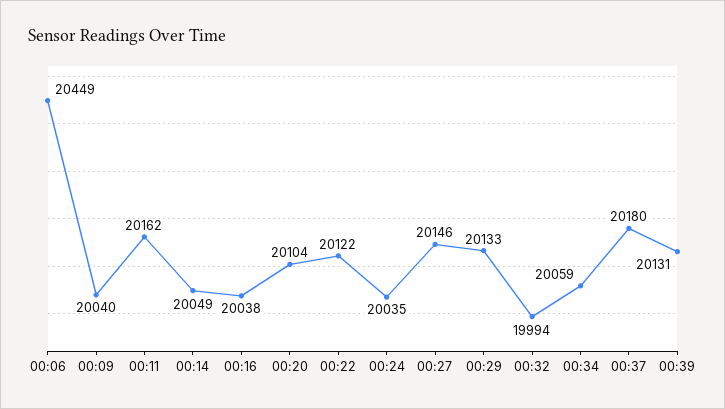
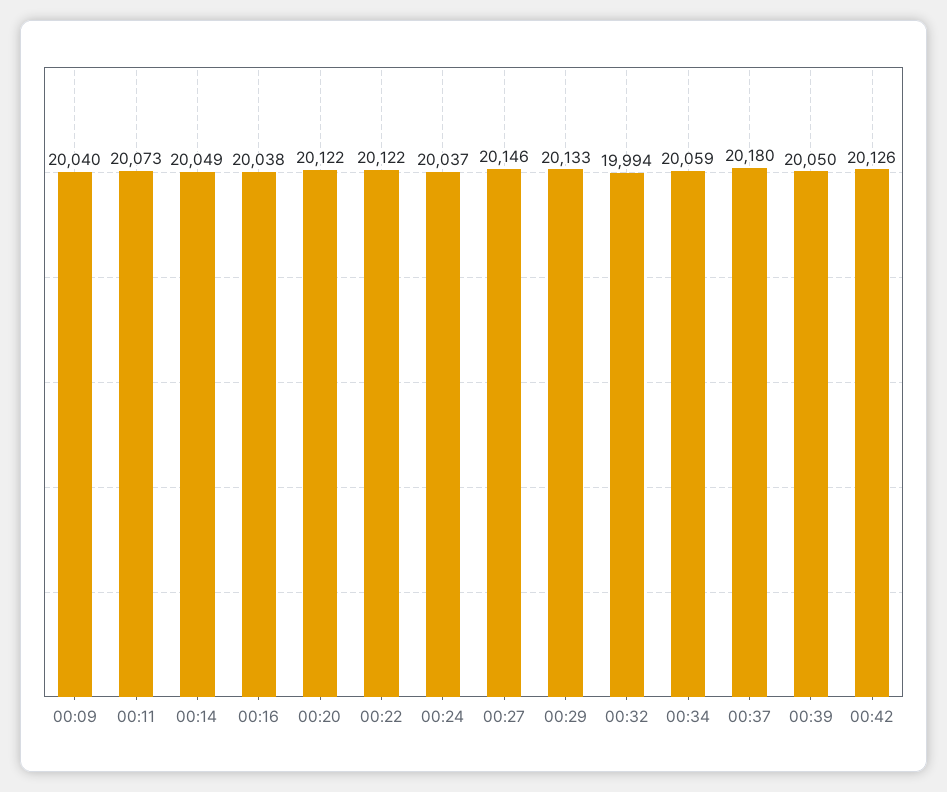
00:06: 20449 -> none
00:11: 20162 -> 20073
00:20: 20104 -> 20122
00:24: 20035 -> 20037
00:39: 20131 -> 20050
00:42: none -> 20126

